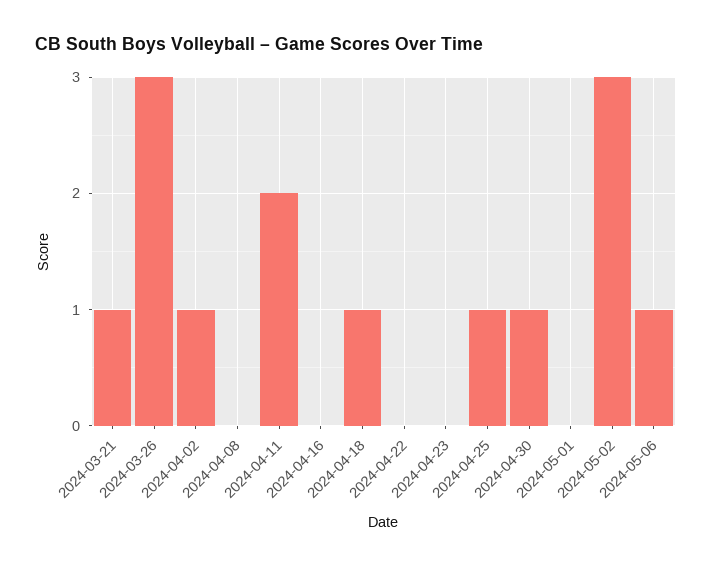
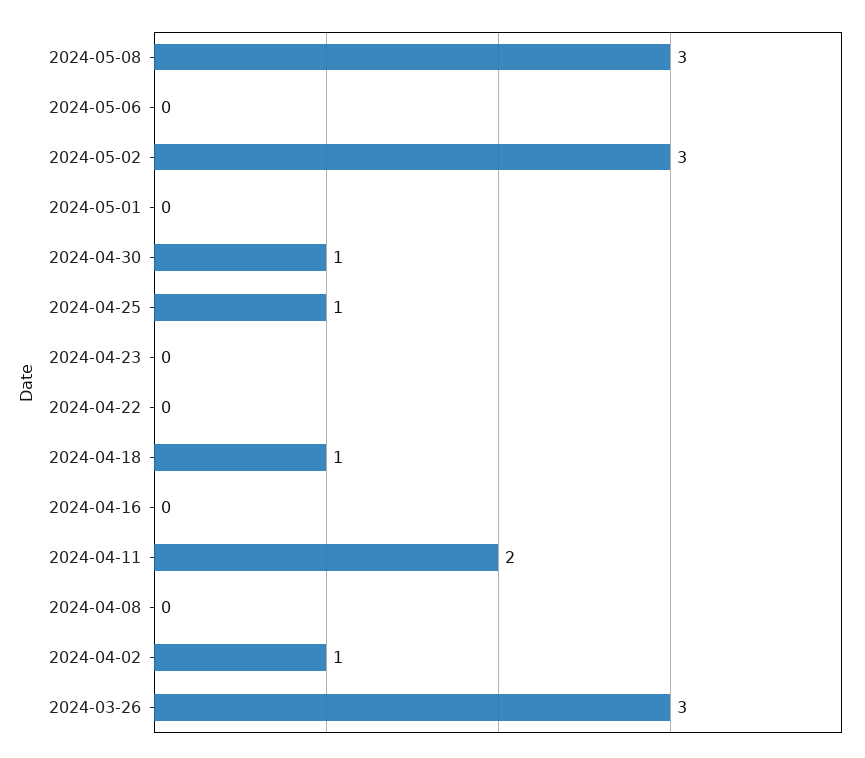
2024-03-21: 1 -> none
2024-05-06: 1 -> 0
2024-05-08: none -> 3

